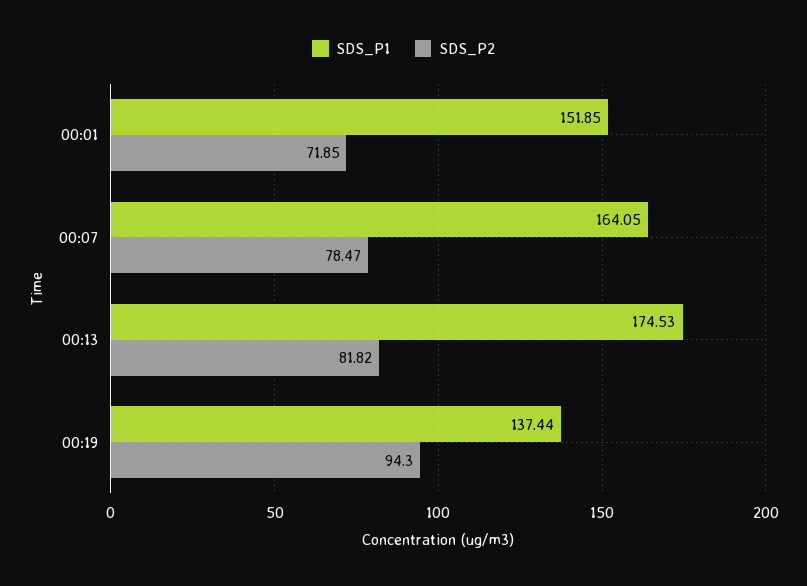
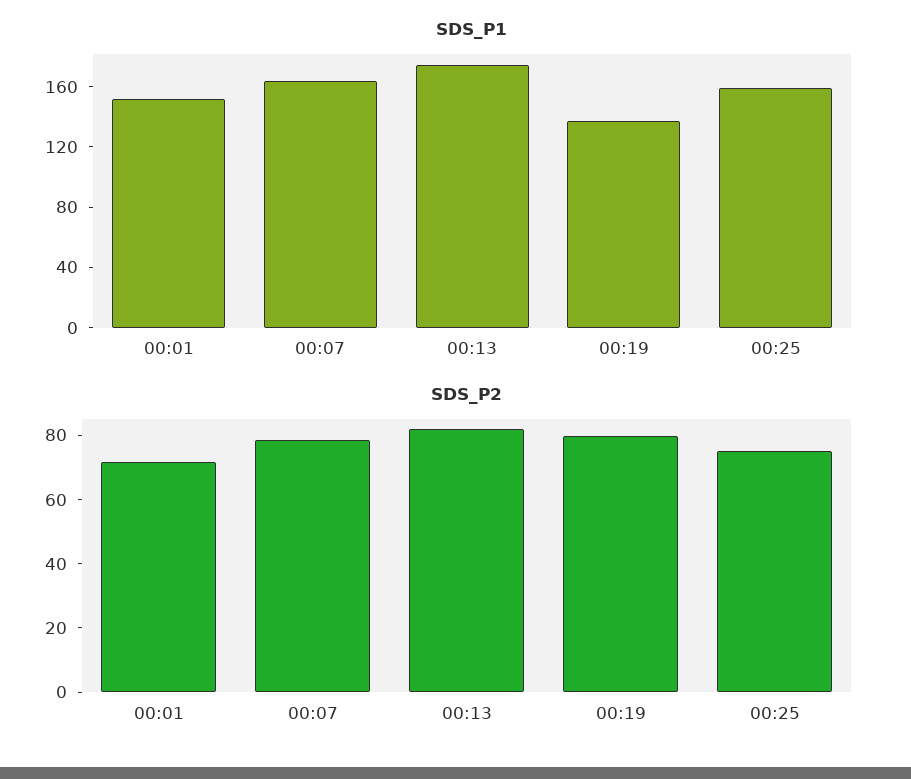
SDS_P2, 00:19: 94.3 -> 80
SDS_P1, 00:25: none -> 160
SDS_P2, 00:25: none -> 75

